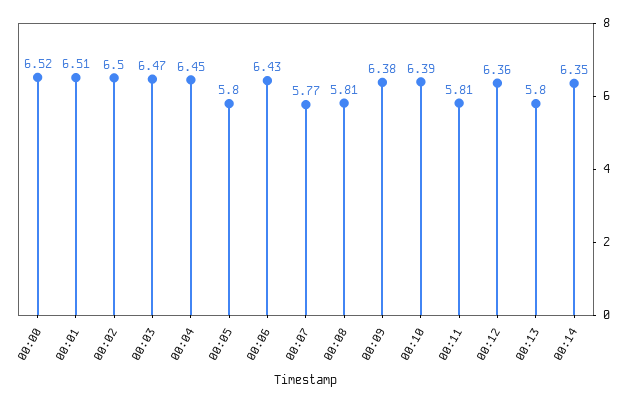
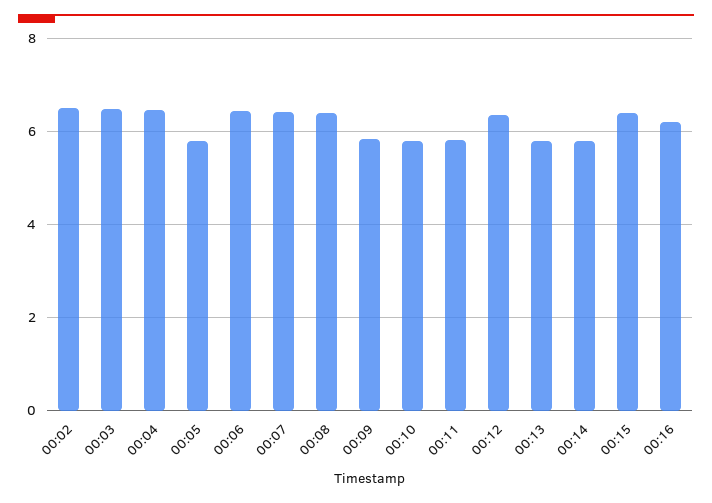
00:00: 6.52 -> none
00:01: 6.51 -> none
00:07: 5.77 -> 6.4
00:08: 5.81 -> 6.4
00:09: 6.38 -> 5.8
00:10: 6.39 -> 5.8
00:14: 6.35 -> 5.8
00:15: none -> 6.4
00:16: none -> 6.2

